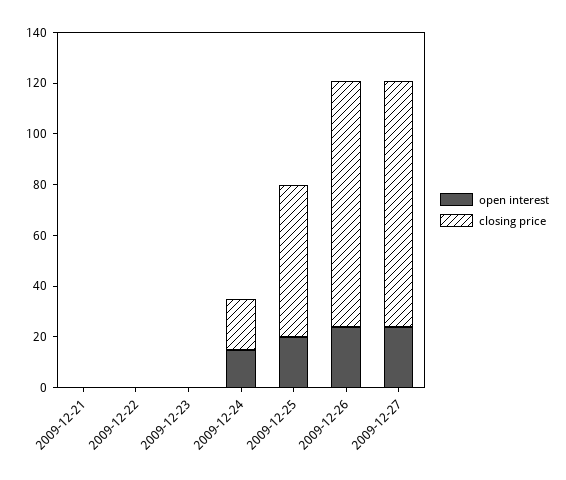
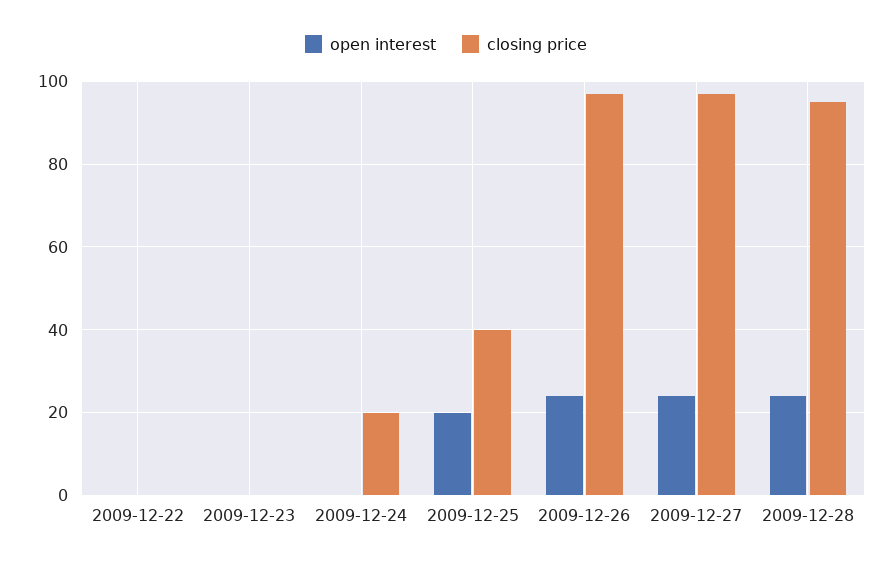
open interest, 2009-12-21: 0 -> none
closing price, 2009-12-21: 0 -> none
open interest, 2009-12-24: 15 -> 0
closing price, 2009-12-25: 60 -> 40
open interest, 2009-12-28: none -> 25
closing price, 2009-12-28: none -> 95

